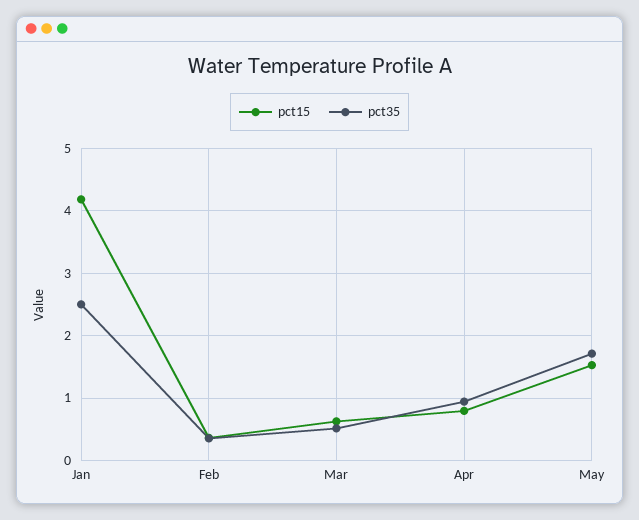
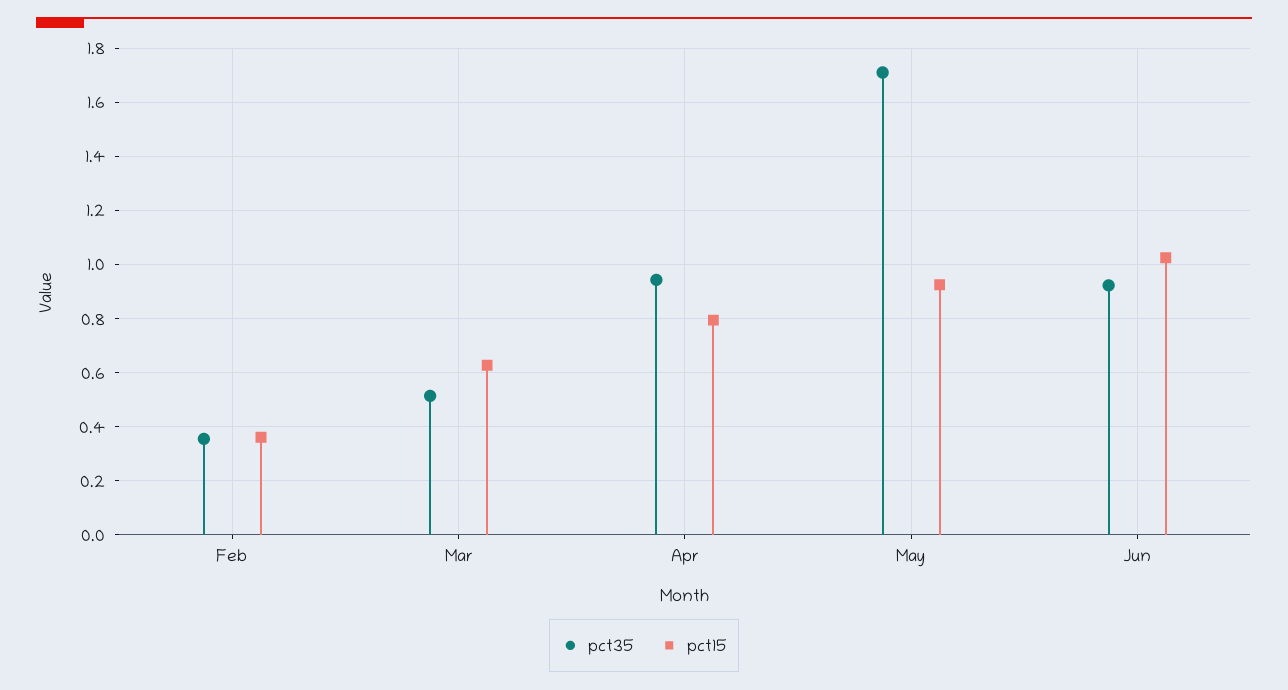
pct15, Jan: 4.2 -> none
pct35, Jan: 2.5 -> none
pct15, May: 1.5 -> 0.925
pct35, Jun: none -> 0.925
pct15, Jun: none -> 1.025

